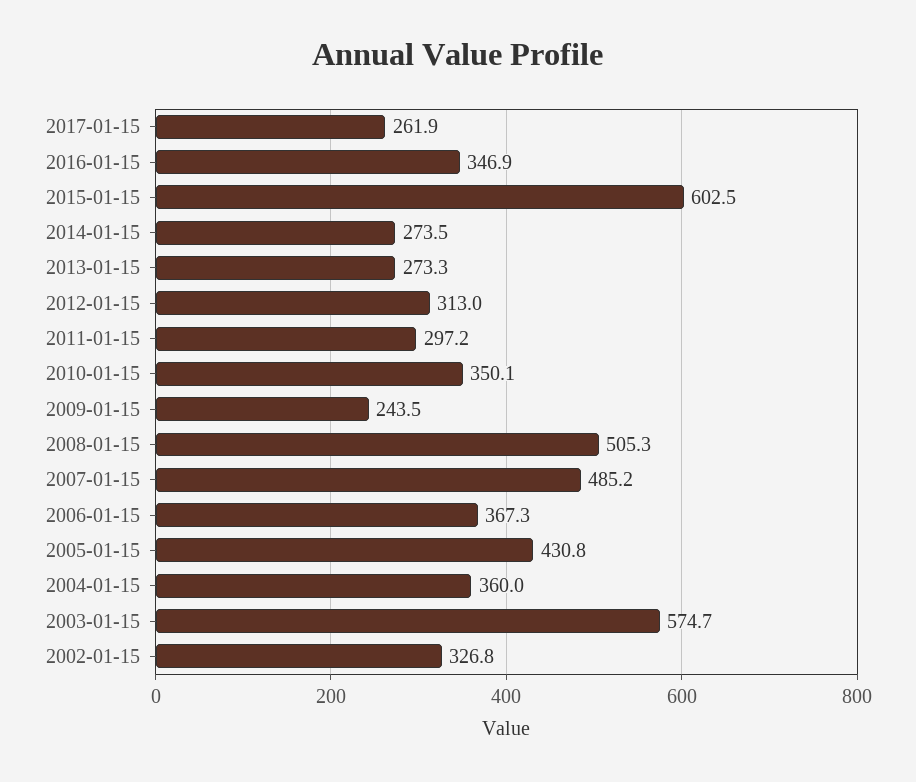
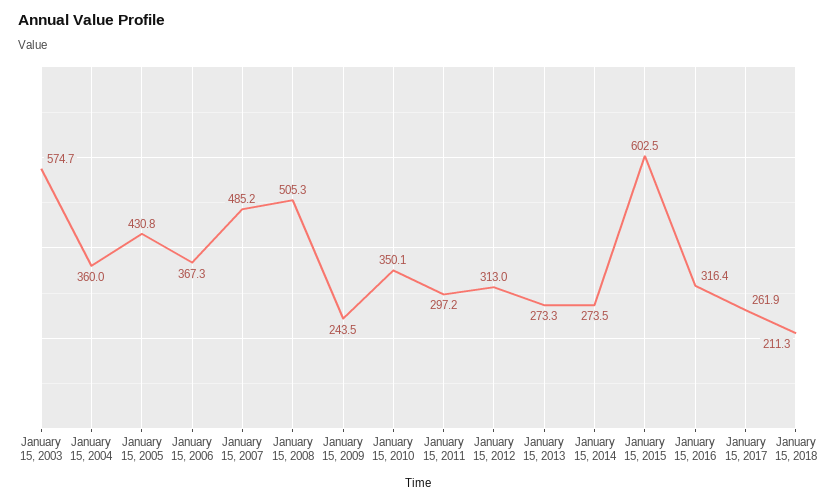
2016-01-15: 346.9 -> 316.4
2002-01-15: 326.8 -> none
January 15, 2018: none -> 211.3

